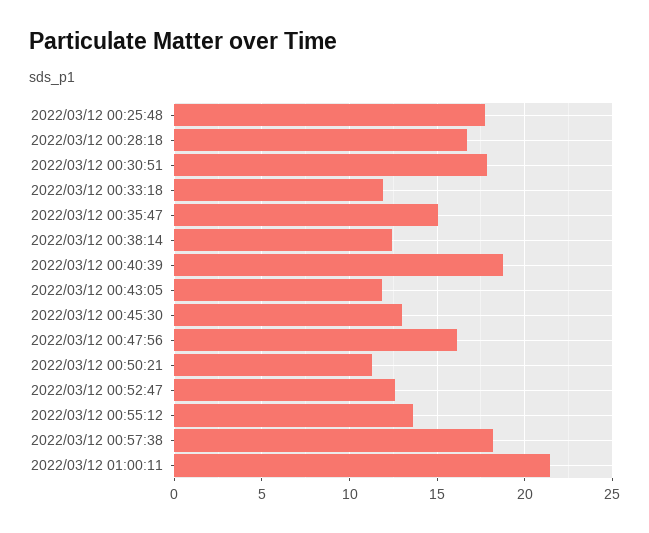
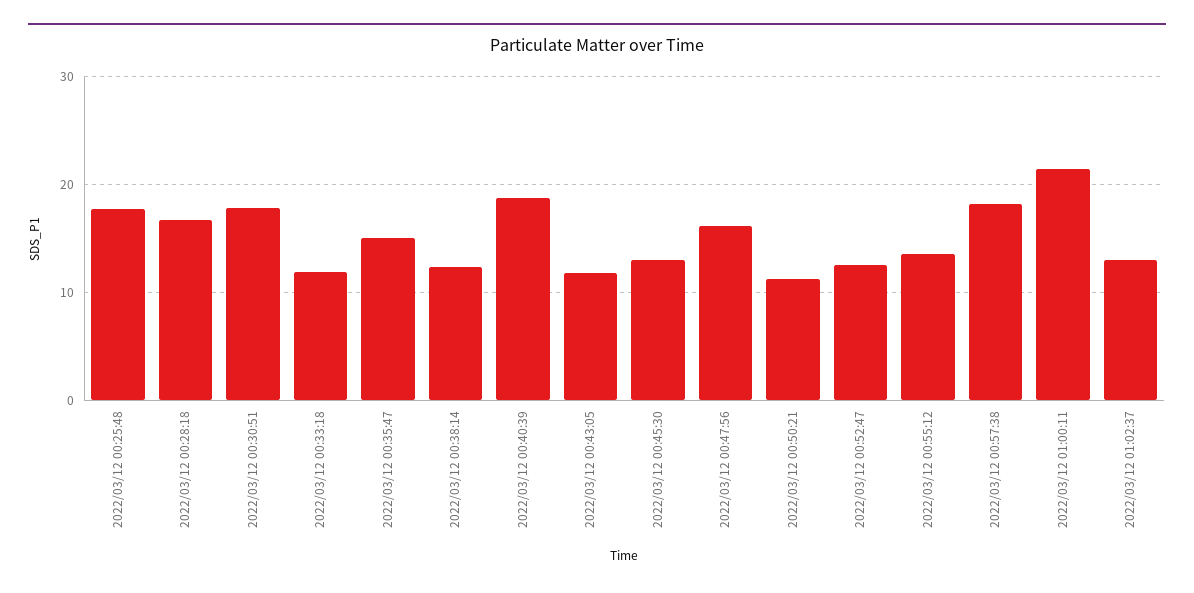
2022/03/12 01:02:37: none -> 13

